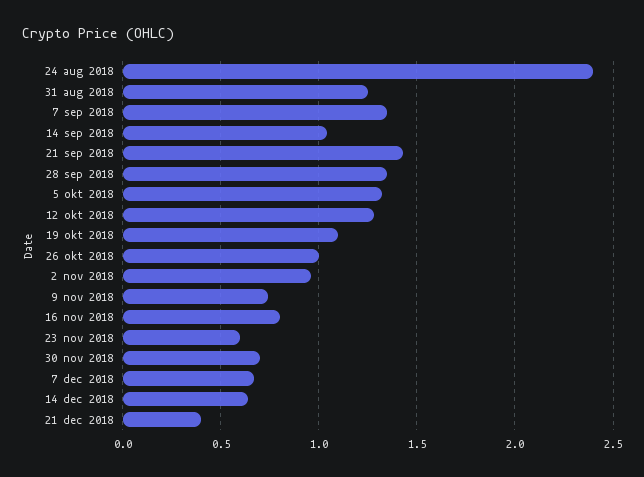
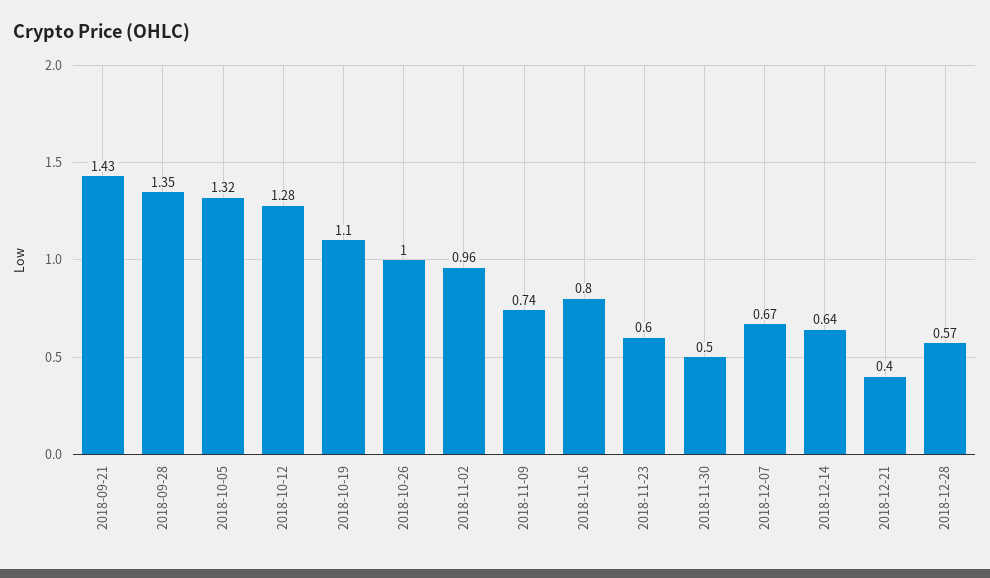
24 aug 2018: 2.4 -> none
31 aug 2018: 1.25 -> none
7 sep 2018: 1.35 -> none
14 sep 2018: 1.05 -> none
30 nov 2018: 0.7 -> 0.5
2018-12-28: none -> 0.57

